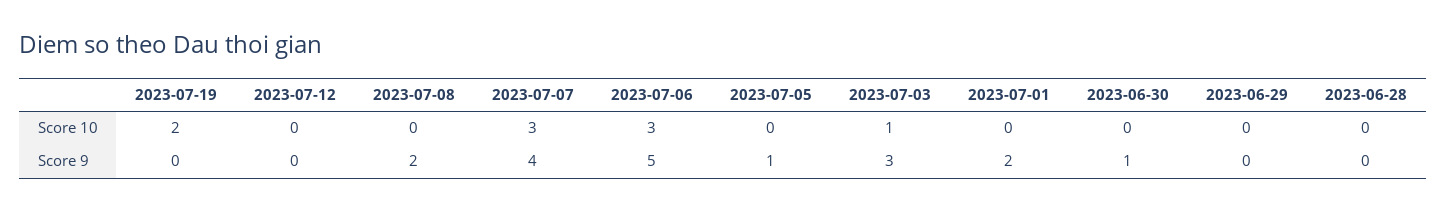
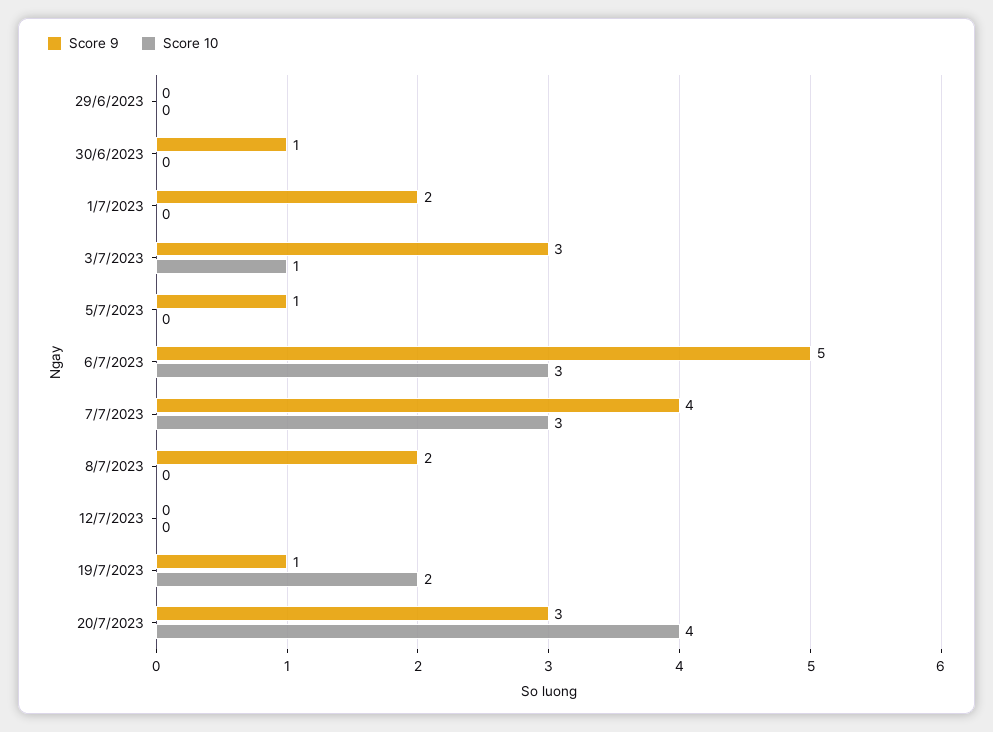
Score 10, 2023-06-28: 0 -> none
Score 9, 2023-07-19: 0 -> 1
Score 9, 2023-06-28: 0 -> none
Score 9, 20/7/2023: none -> 3
Score 10, 20/7/2023: none -> 4

